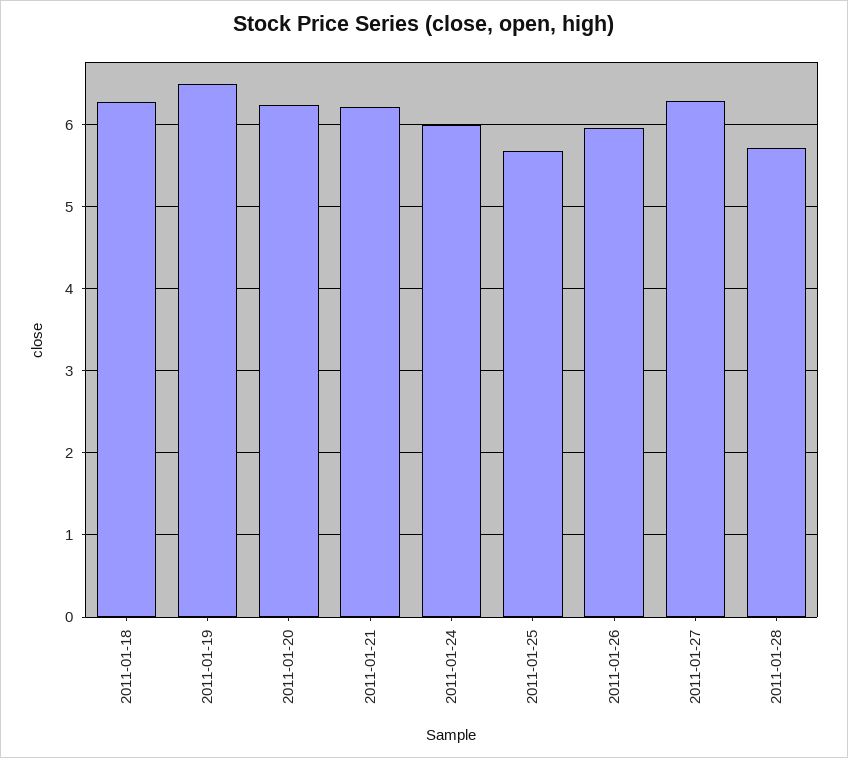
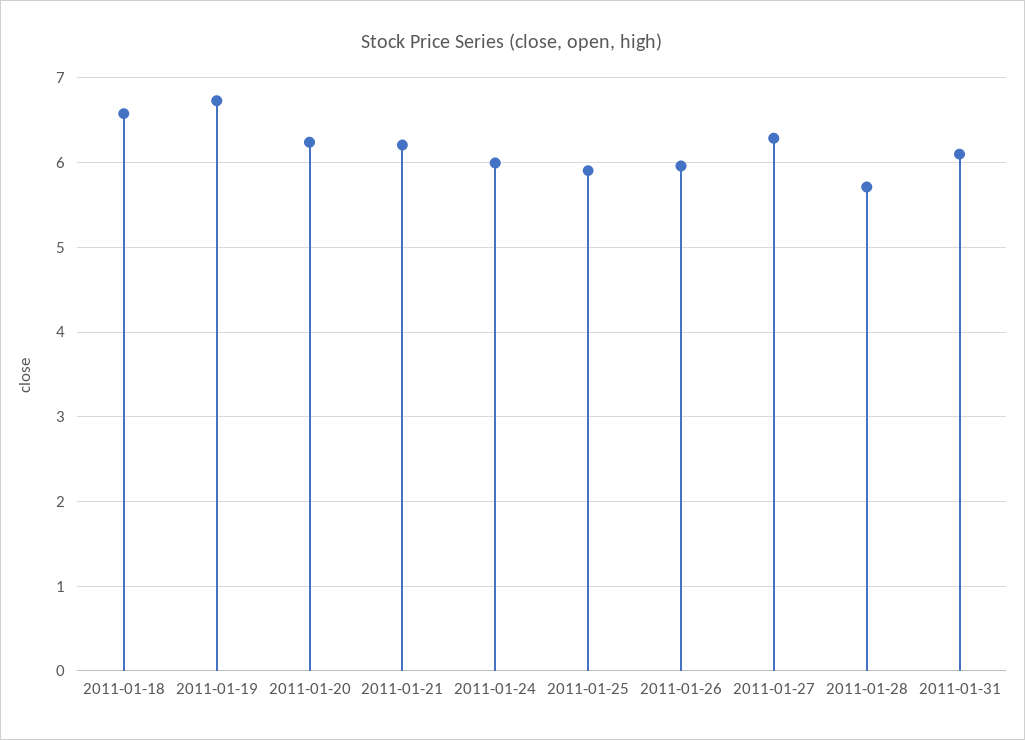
2011-01-18: 6.3 -> 6.6
2011-01-19: 6.5 -> 6.7
2011-01-25: 5.7 -> 5.9
2011-01-31: none -> 6.1

